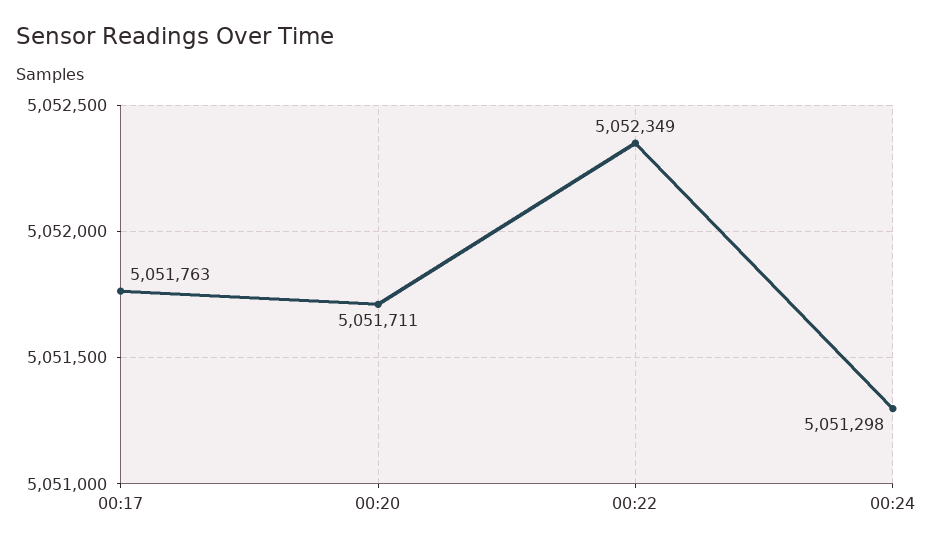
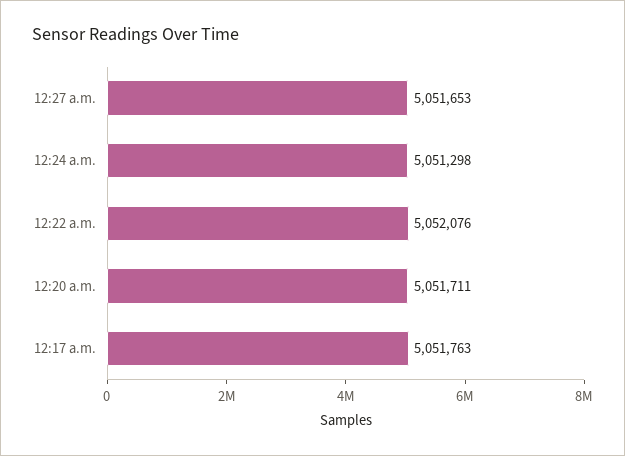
00:22: 5052349 -> 5052076
12:27 a.m.: none -> 5051653

